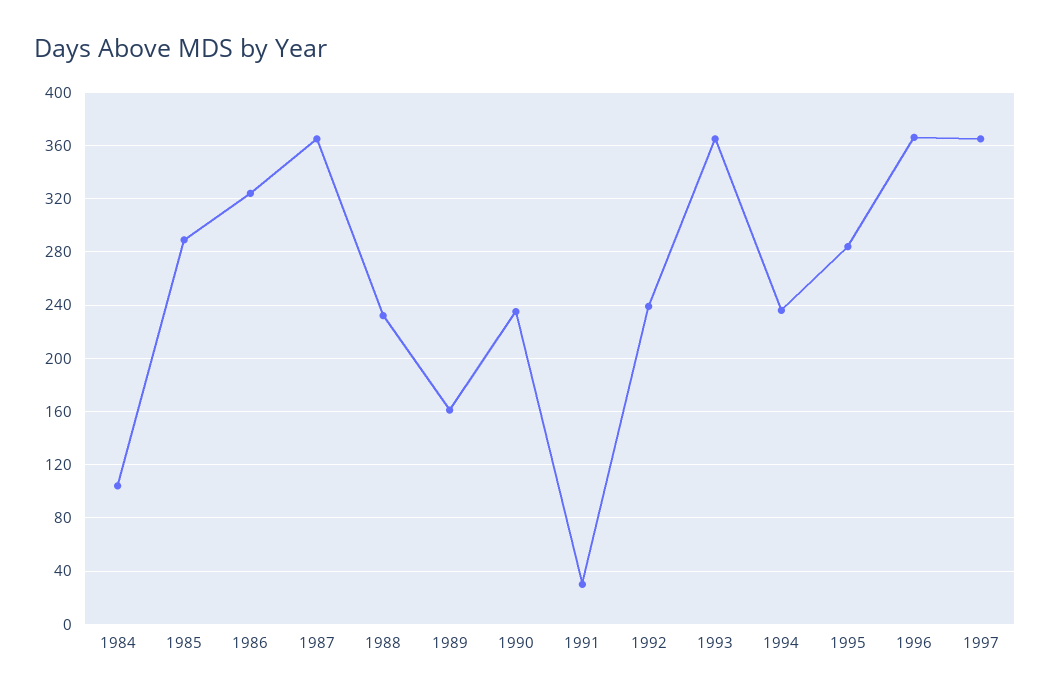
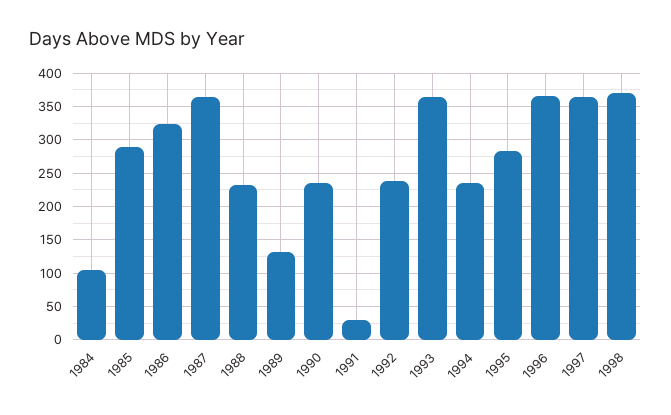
1989: 160 -> 130
1998: none -> 370

